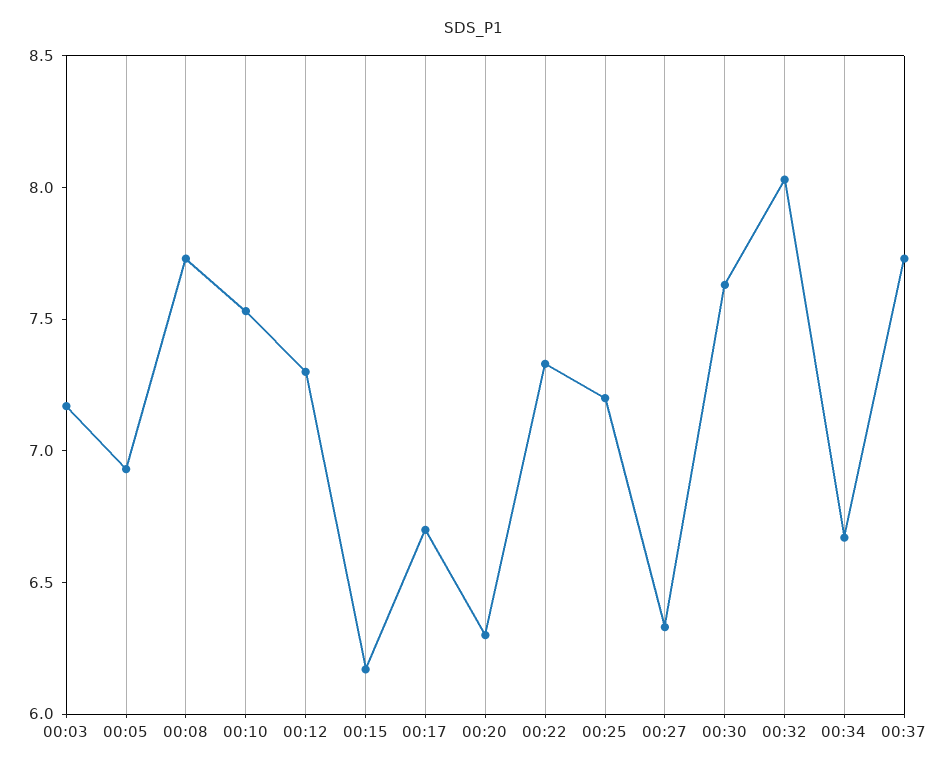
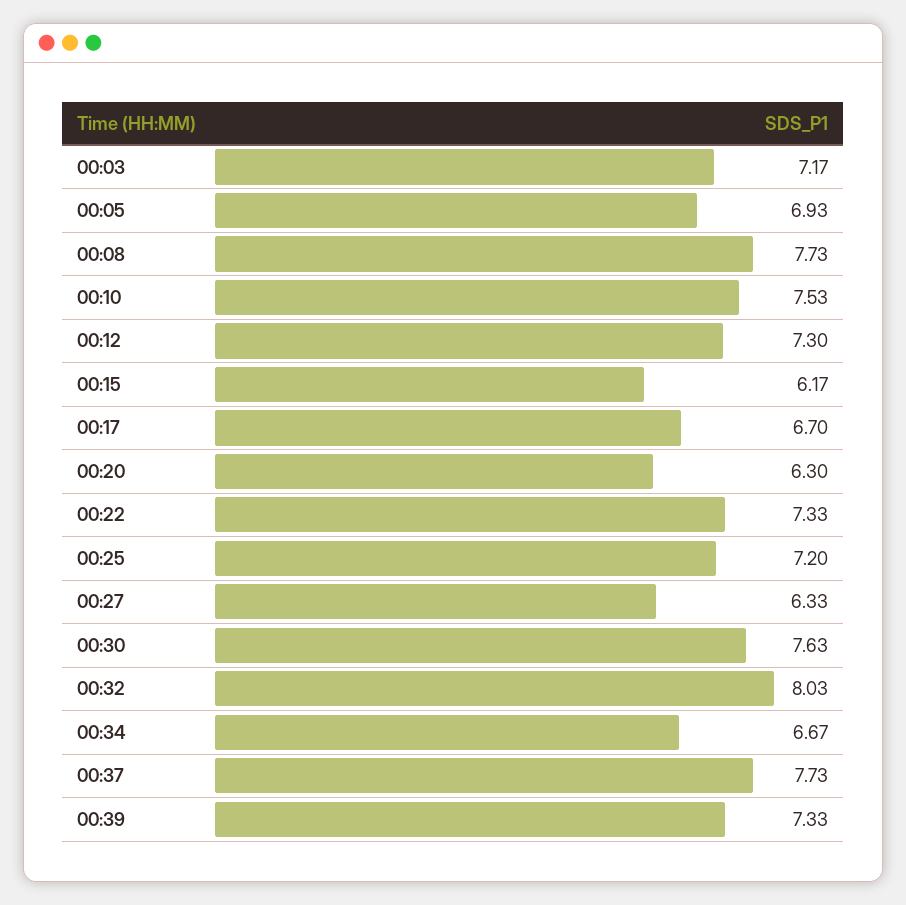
00:39: none -> 7.33

